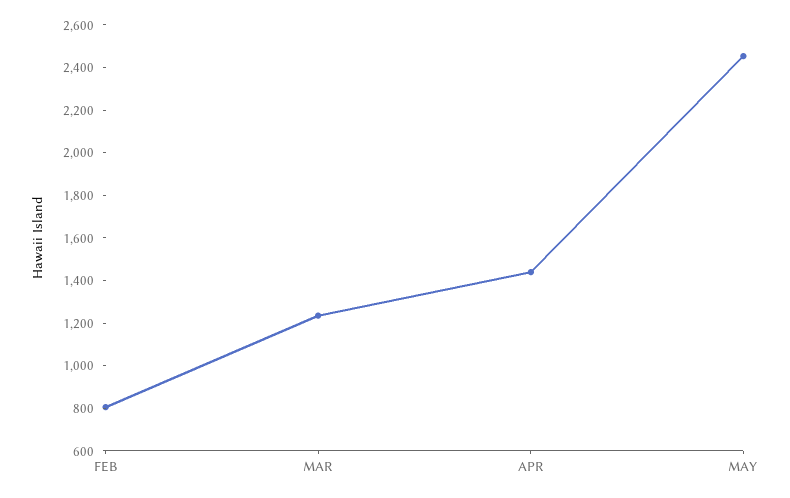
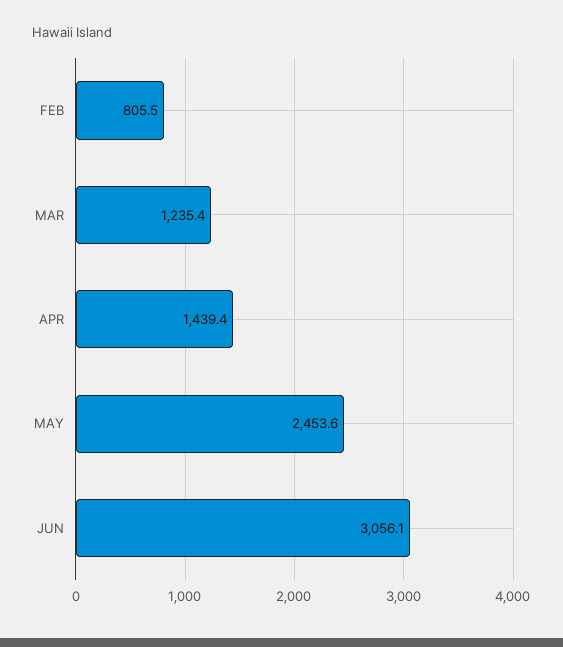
JUN: none -> 3056.1

